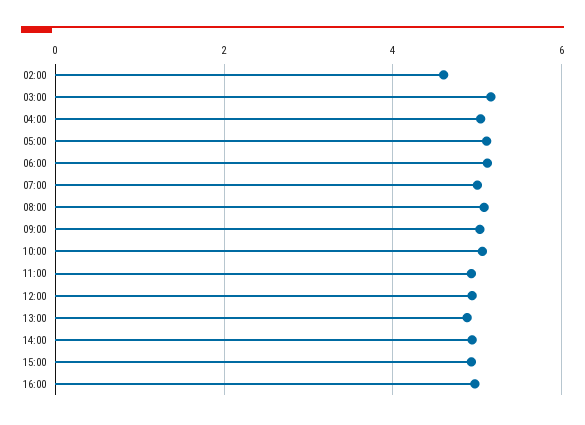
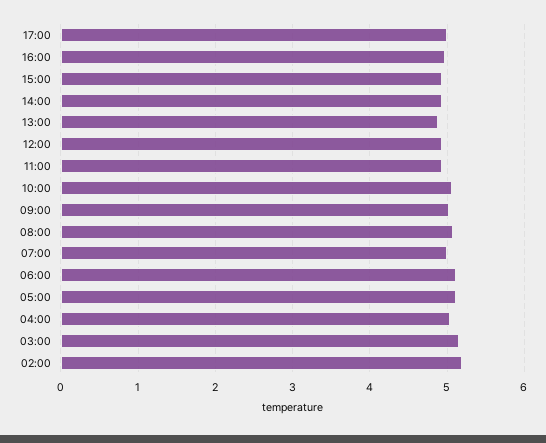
02:00: 4.6 -> 5.2
17:00: none -> 5

